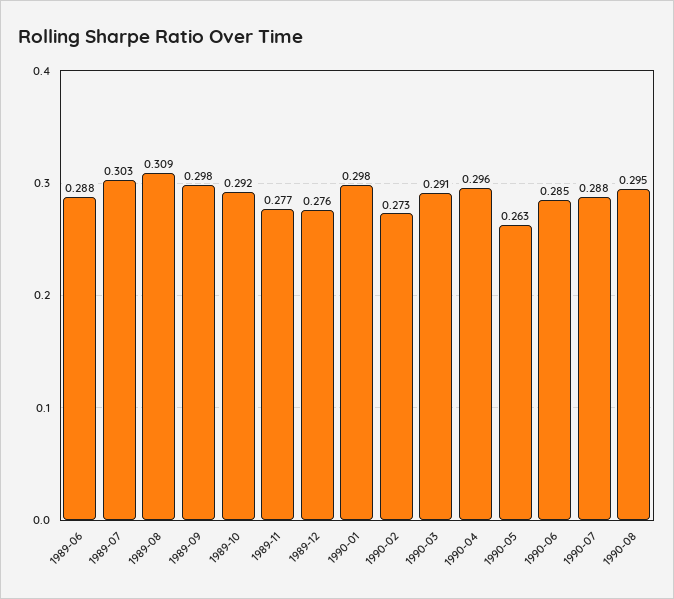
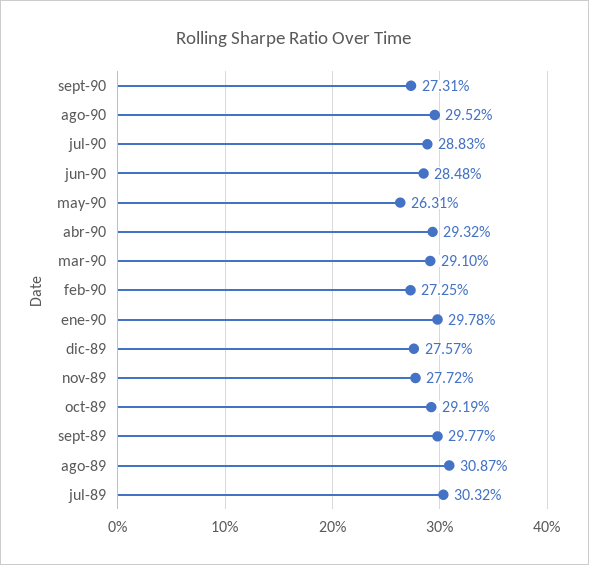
1989-06: 0.288 -> none
1990-04: 0.296 -> 0.2932
sept-90: none -> 0.2731

